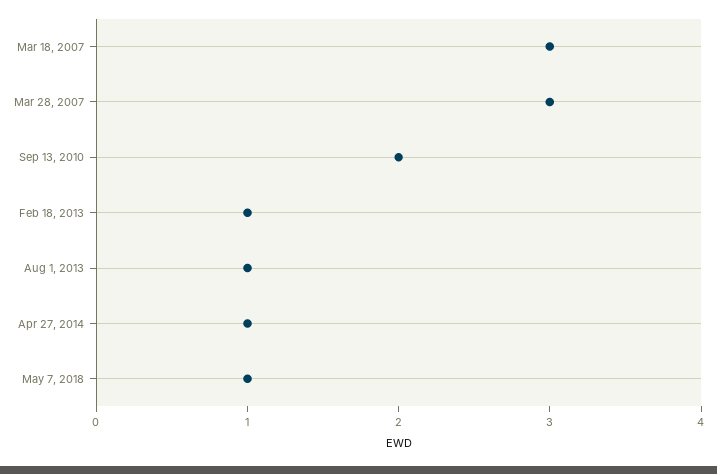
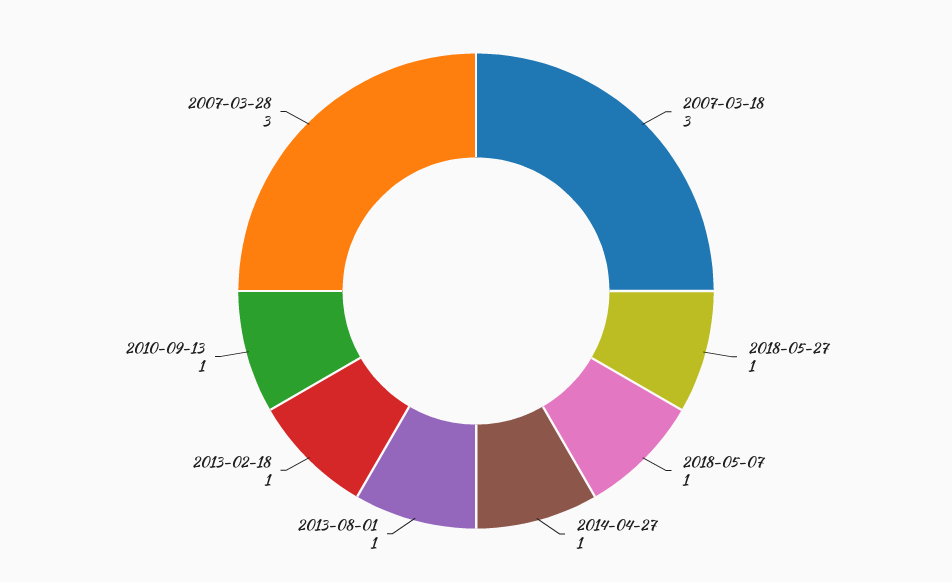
Sep 13, 2010: 2 -> 1
2018-05-27: none -> 1

